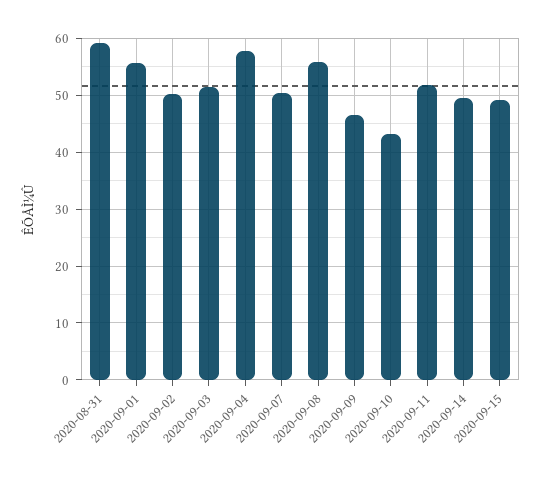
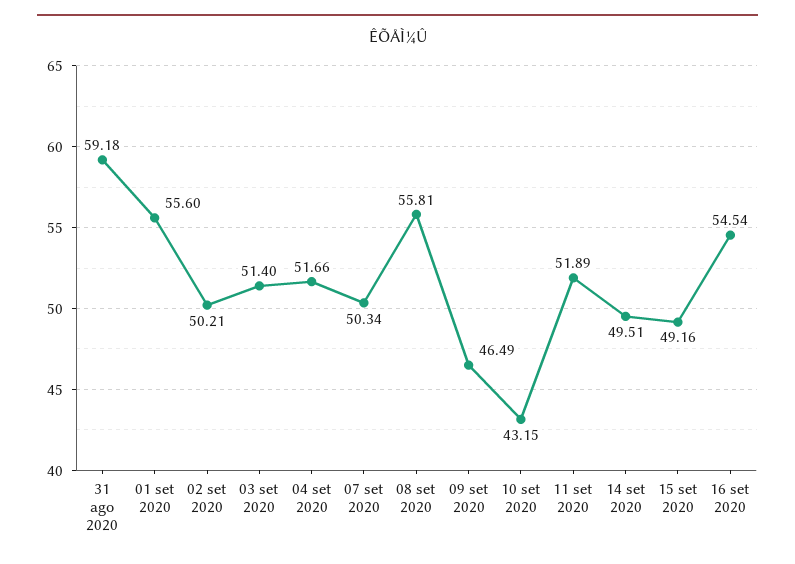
2020-09-04: 58 -> 51.66
16 set 2020: none -> 54.54

